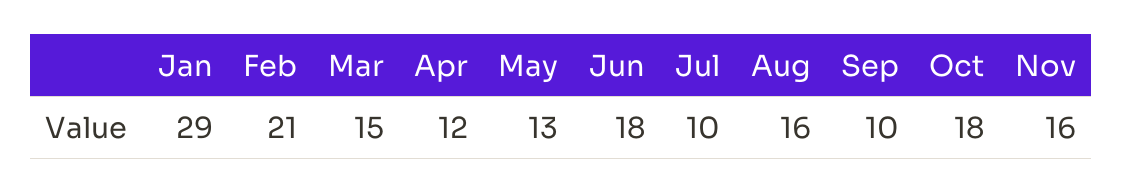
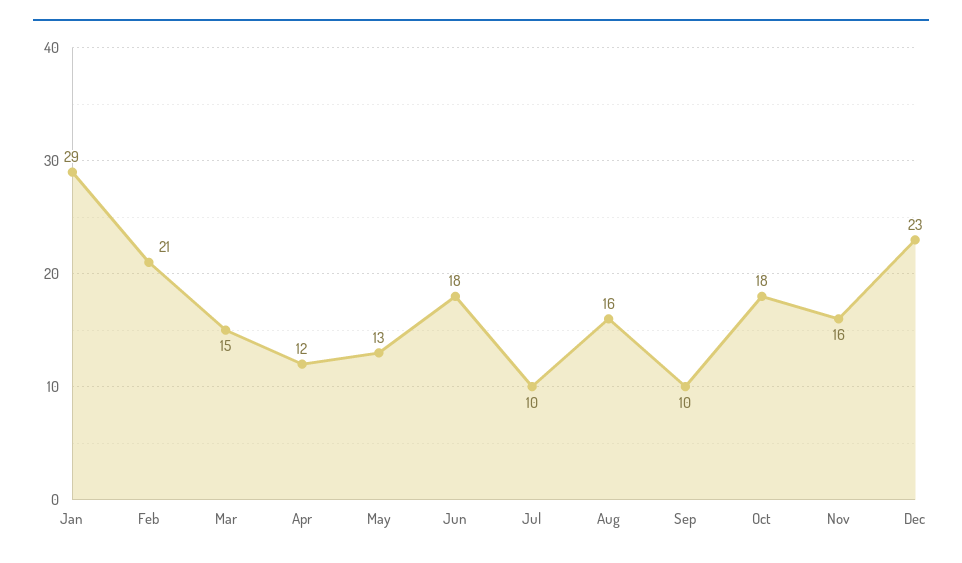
Dec: none -> 23

